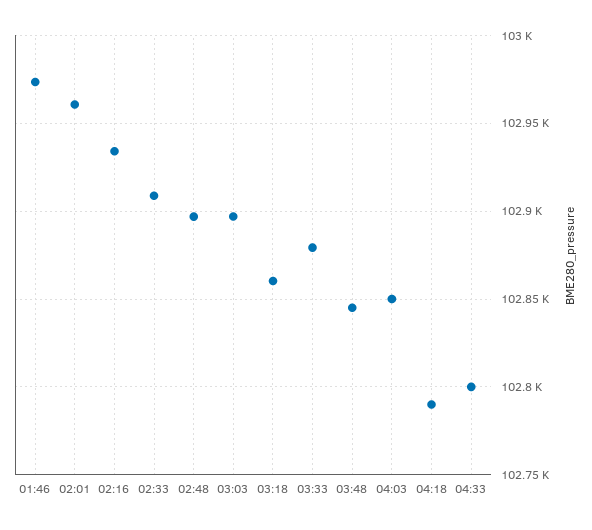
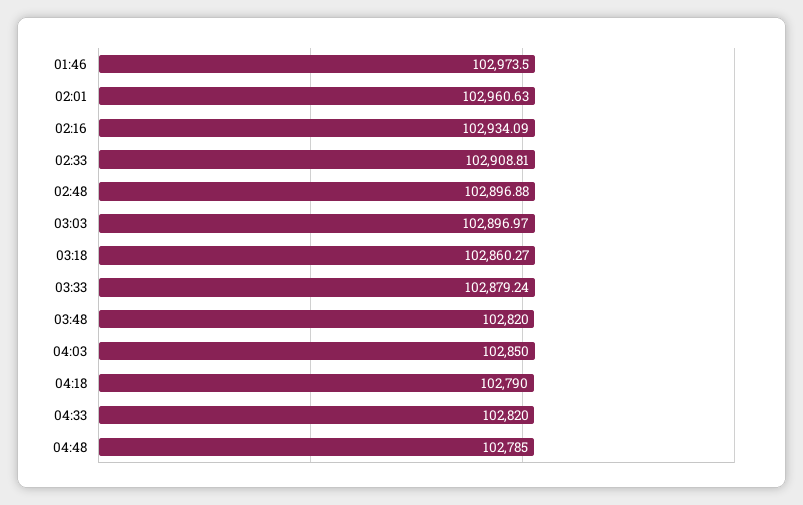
03:48: 102845 -> 102820
04:33: 102800 -> 102820
04:48: none -> 102785

